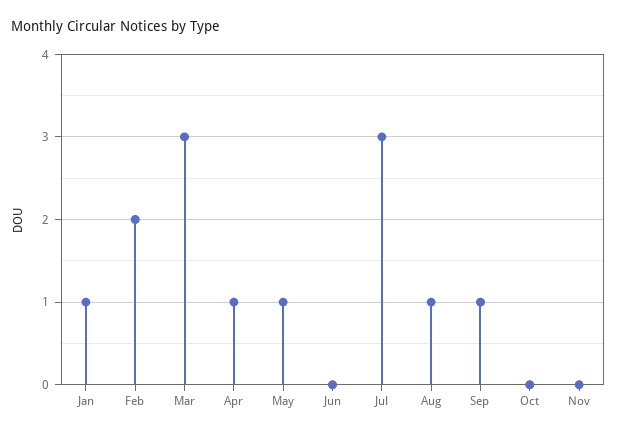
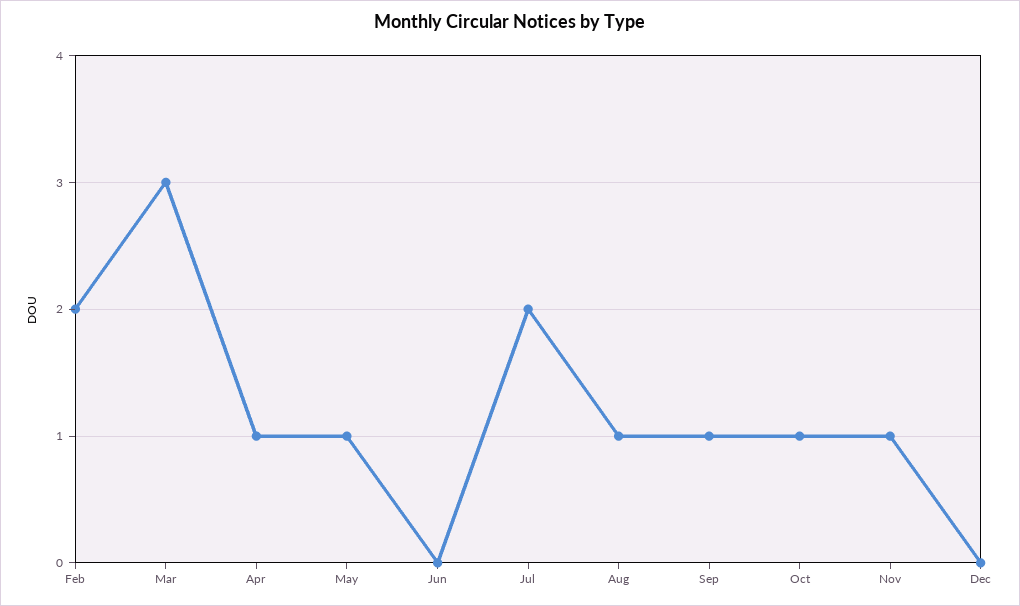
Jan: 1 -> none
Jul: 3 -> 2
Oct: 0 -> 1
Nov: 0 -> 1
Dec: none -> 0

